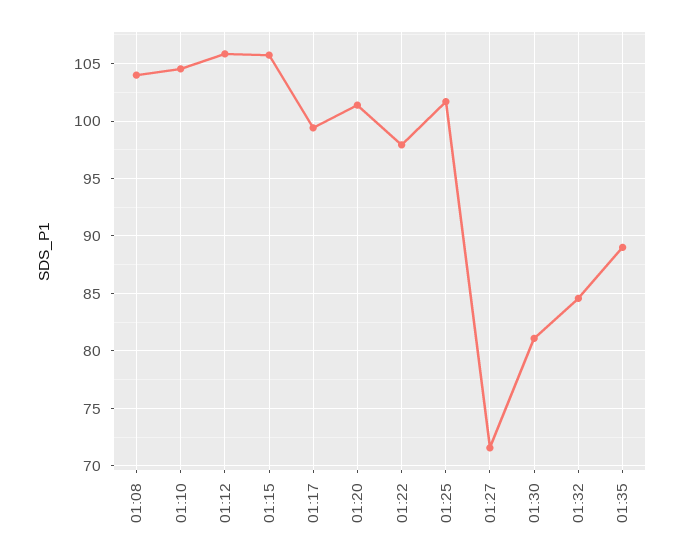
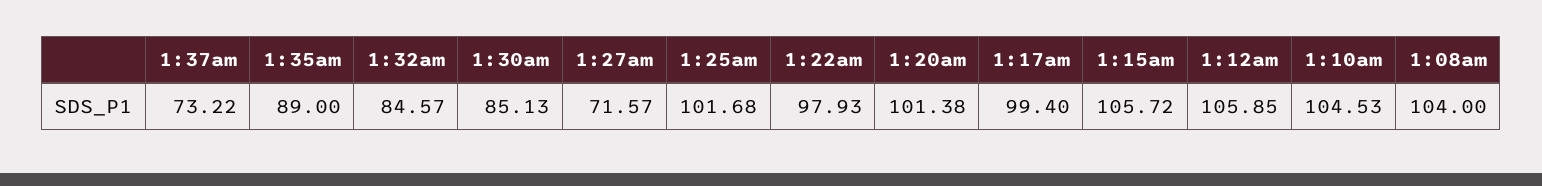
01:30: 81 -> 85.13
1:37am: none -> 73.22

